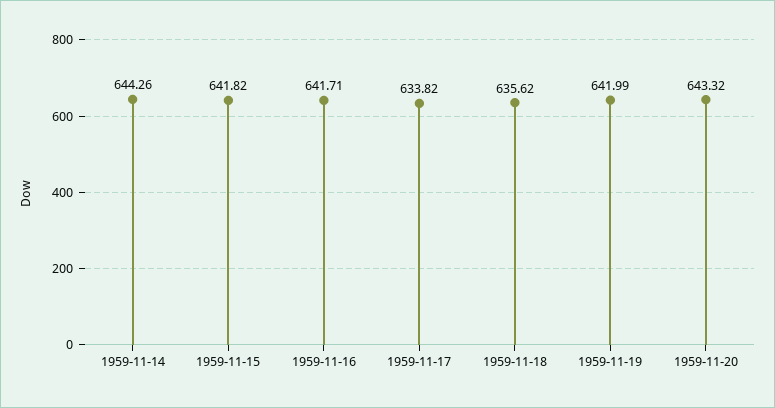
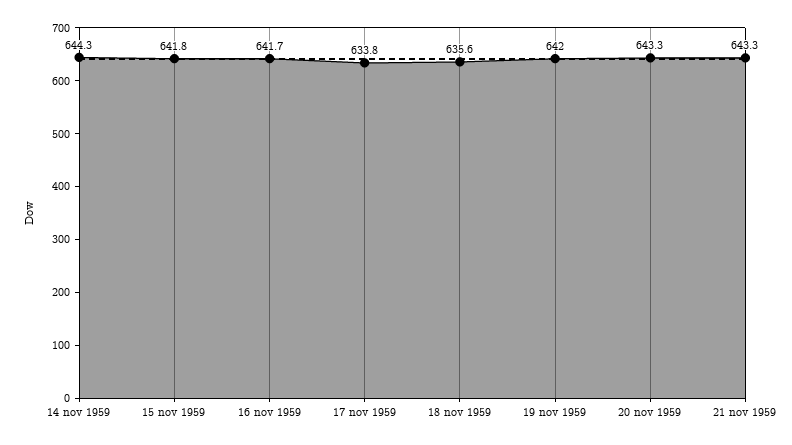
21 nov 1959: none -> 643.3

